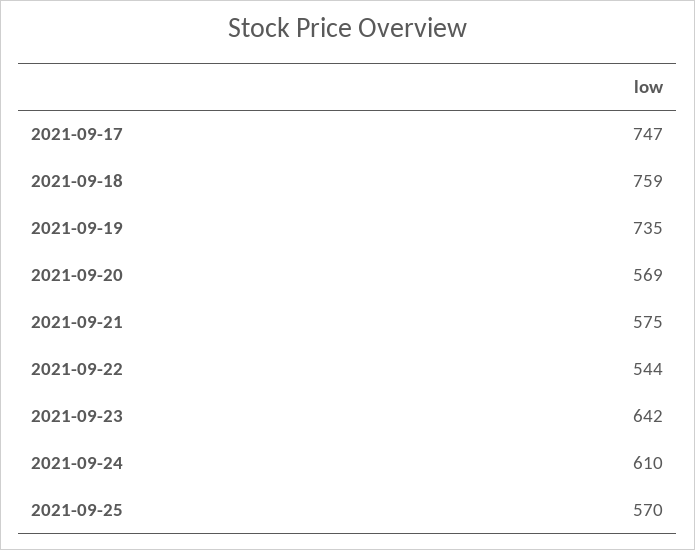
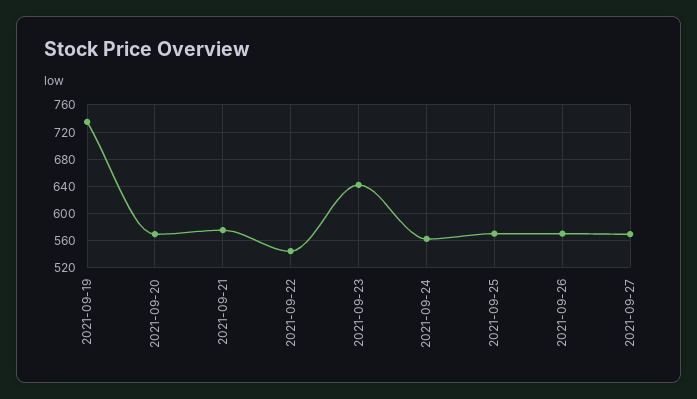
2021-09-17: 747 -> none
2021-09-18: 759 -> none
2021-09-24: 610 -> 560
2021-09-26: none -> 570
2021-09-27: none -> 570

